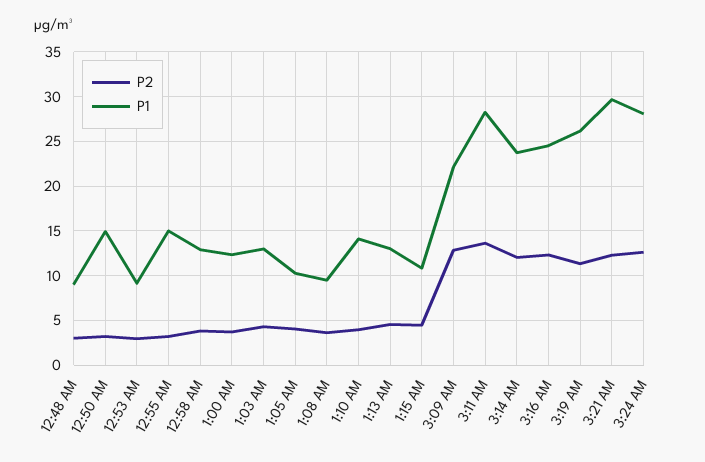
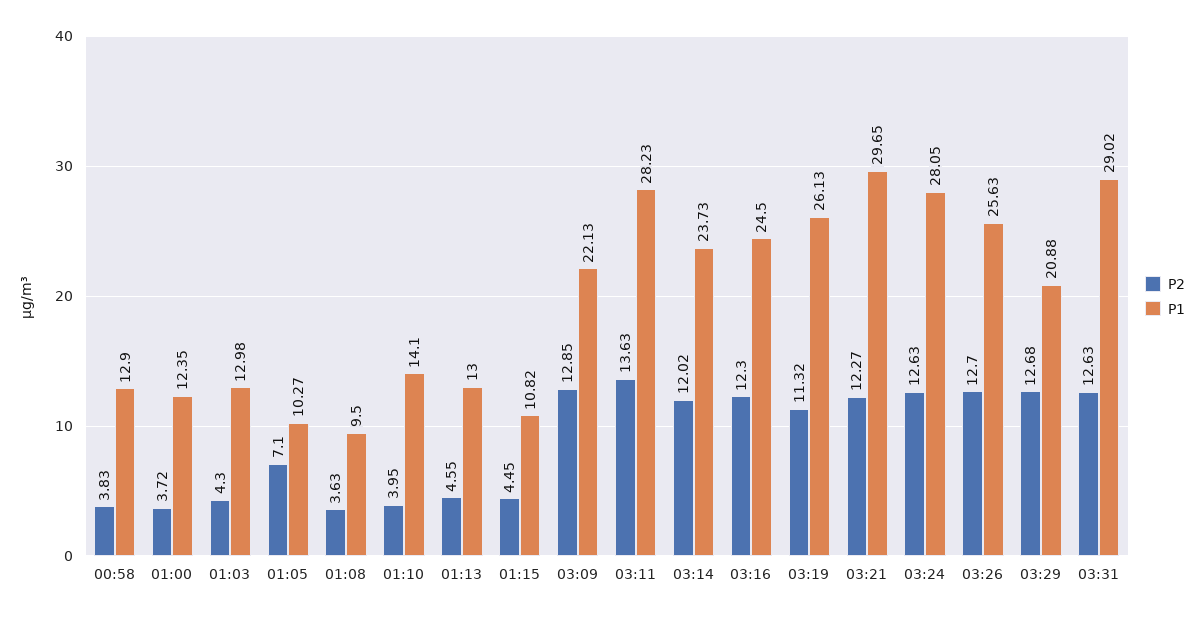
P2, 12:48 AM: 3 -> none
P1, 12:48 AM: 9 -> none
P2, 12:50 AM: 3 -> none
P1, 12:50 AM: 15 -> none
P2, 12:53 AM: 3 -> none
P1, 12:53 AM: 9 -> none
P2, 12:55 AM: 3 -> none
P1, 12:55 AM: 15 -> none
P2, 1:05 AM: 4 -> 7.1
P2, 03:26: none -> 12.7
P1, 03:26: none -> 25.63
P2, 03:29: none -> 12.68
P1, 03:29: none -> 20.88
P2, 03:31: none -> 12.63
P1, 03:31: none -> 29.02

